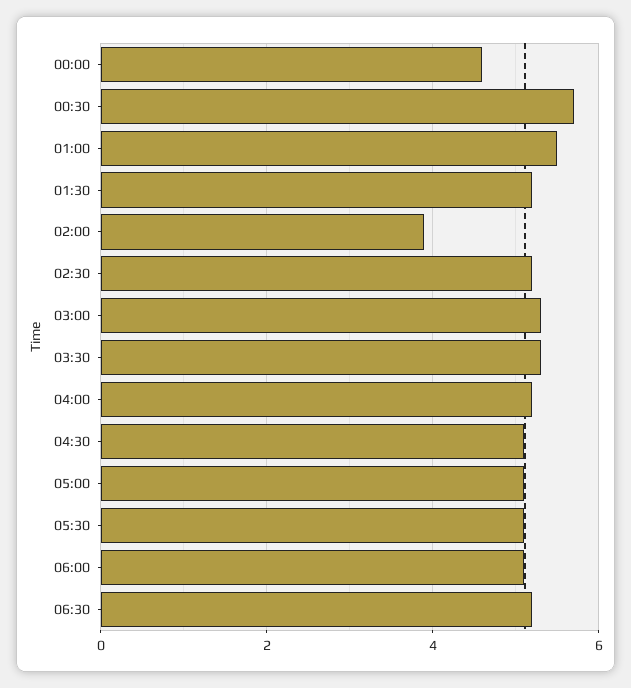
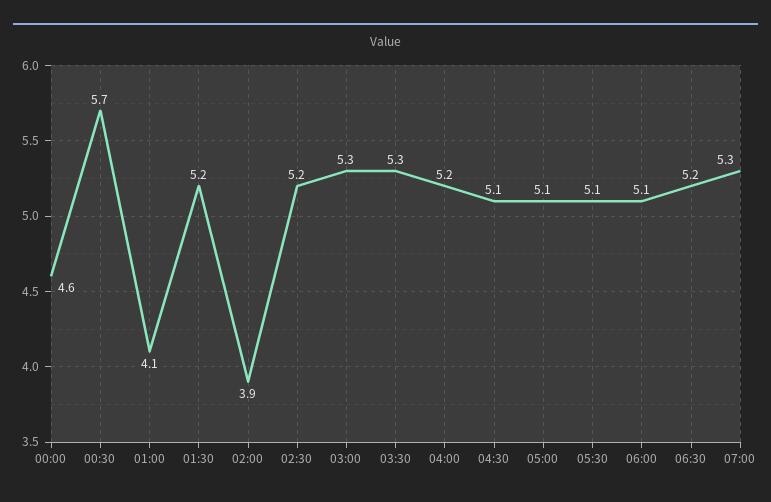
01:00: 5.5 -> 4.1
07:00: none -> 5.3

